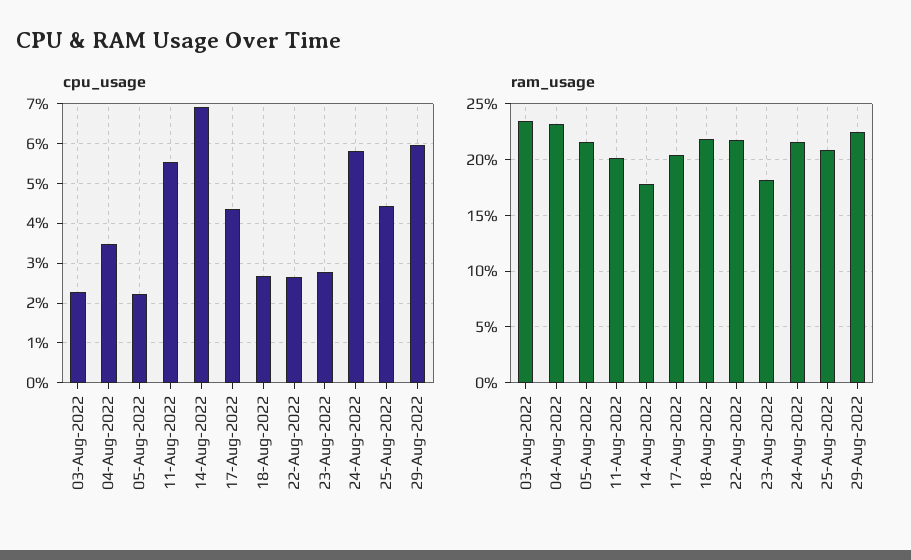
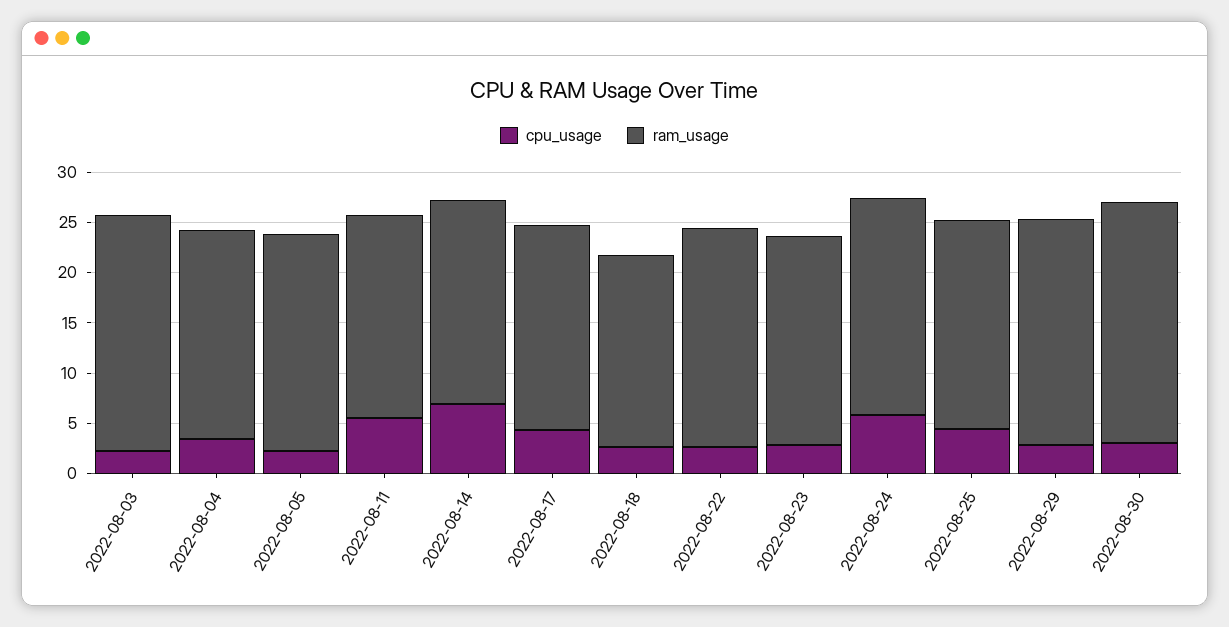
cpu_usage, 29-Aug-2022: 6 -> 3
ram_usage, 04-Aug-2022: 23 -> 21
ram_usage, 14-Aug-2022: 18 -> 20
ram_usage, 18-Aug-2022: 22 -> 19
ram_usage, 23-Aug-2022: 18 -> 21
cpu_usage, 2022-08-30: none -> 3
ram_usage, 2022-08-30: none -> 24

